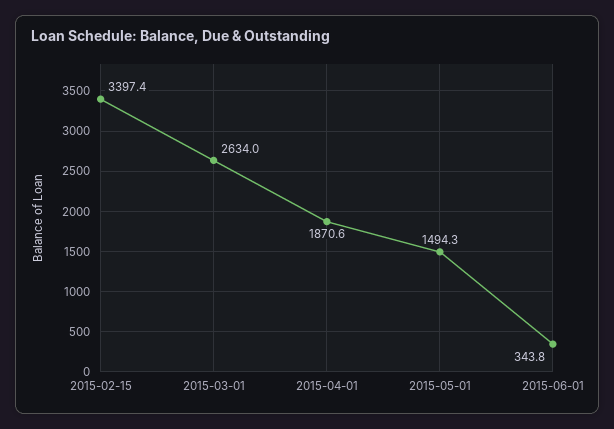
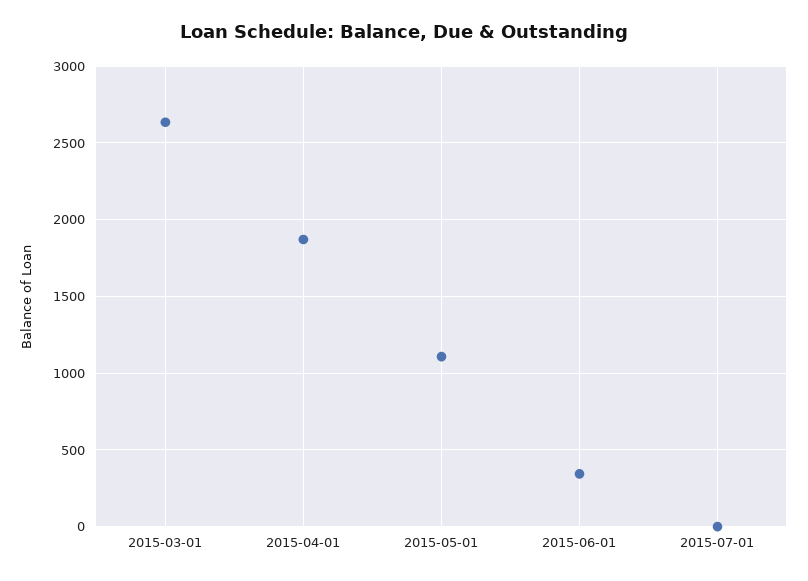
2015-02-15: 3397.4 -> none
2015-05-01: 1494.3 -> 1100
2015-07-01: none -> 0

